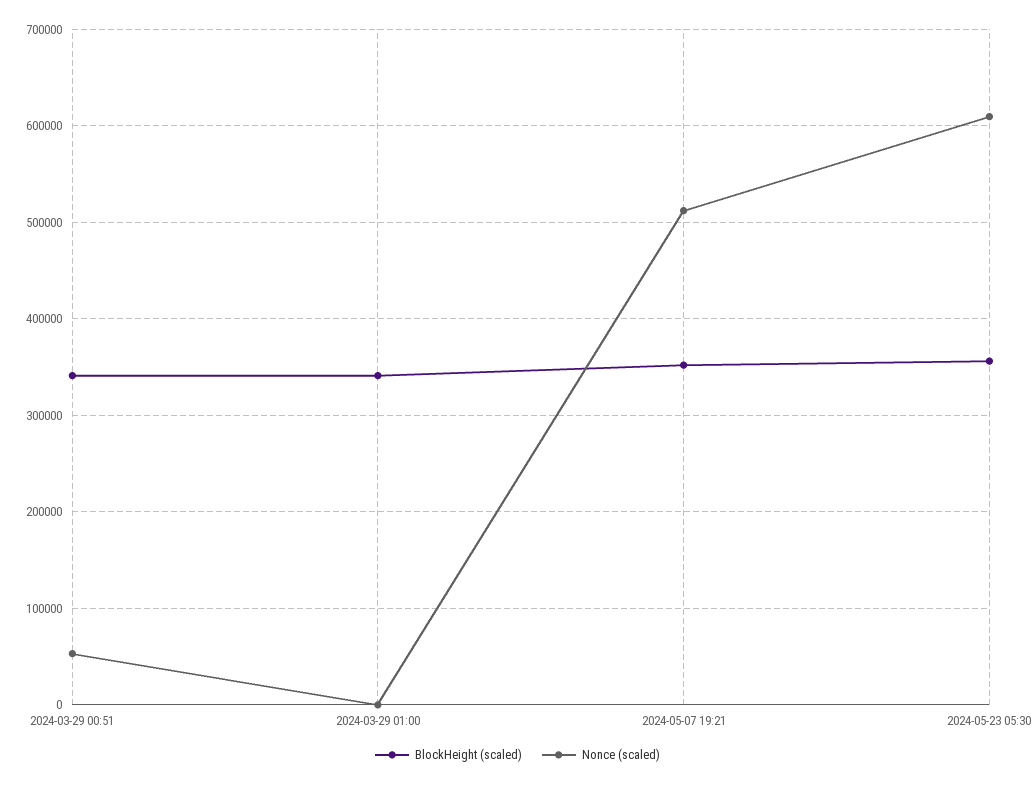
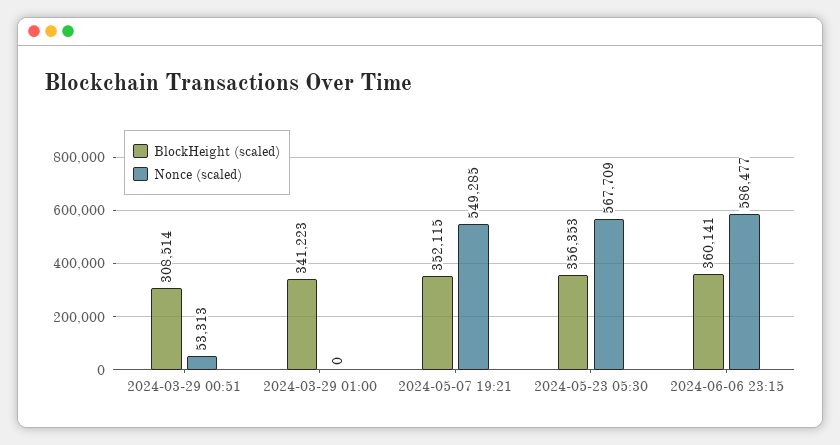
BlockHeight (scaled), 2024-03-29 00:51: 340000 -> 308514
Nonce (scaled), 2024-05-07 19:21: 510000 -> 549285
Nonce (scaled), 2024-05-23 05:30: 610000 -> 567709
BlockHeight (scaled), 2024-06-06 23:15: none -> 360141
Nonce (scaled), 2024-06-06 23:15: none -> 586477

